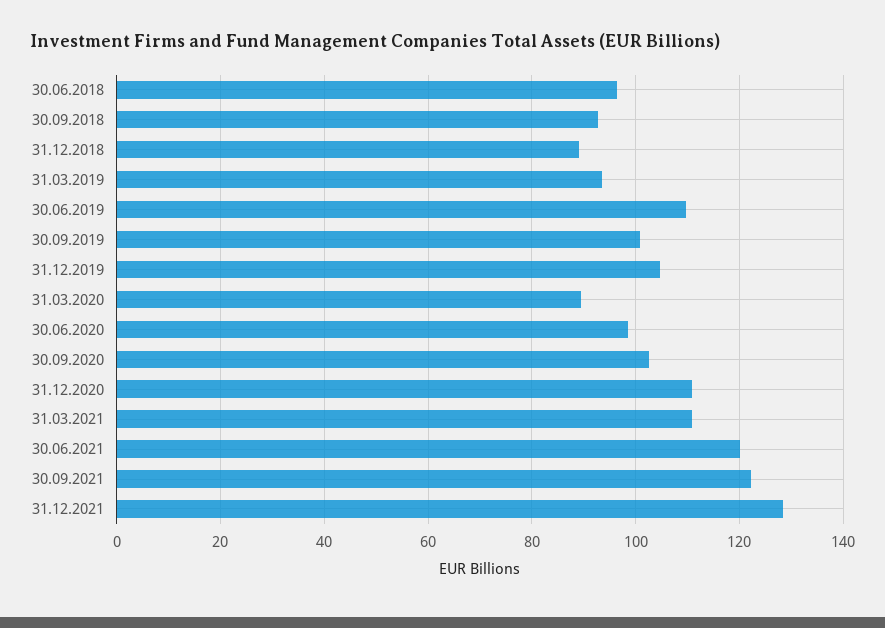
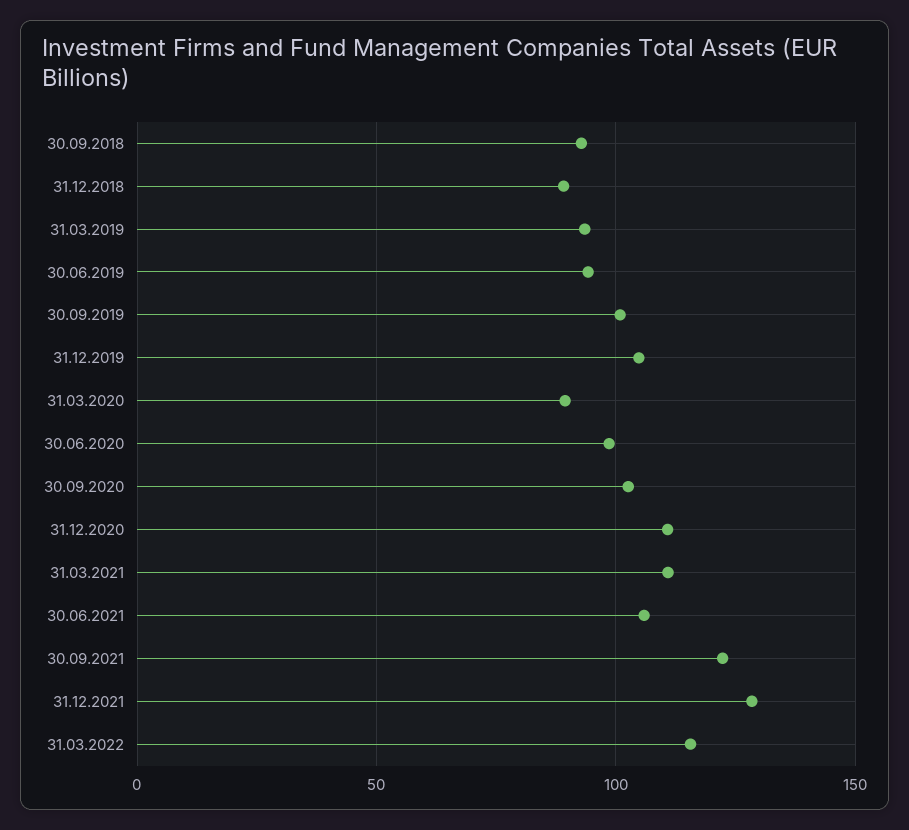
30.06.2018: 96 -> none
30.06.2019: 110 -> 95
30.06.2021: 120 -> 105
31.03.2022: none -> 115

